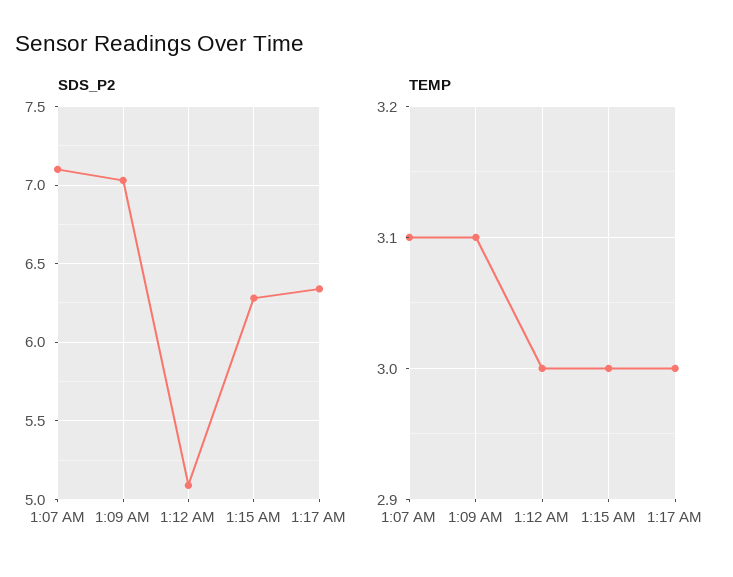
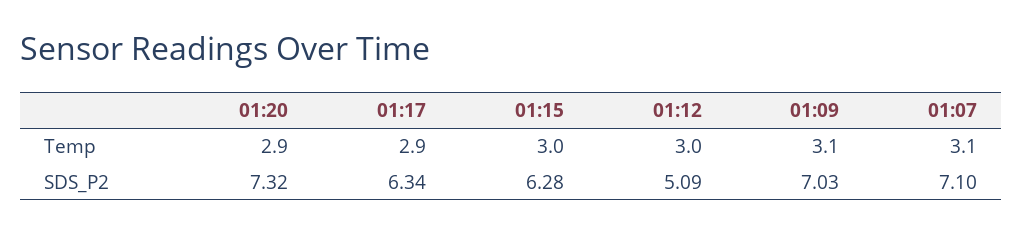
TEMP, 1:17 AM: 3 -> 2.9
TEMP, 01:20: none -> 2.9
SDS_P2, 01:20: none -> 7.32

